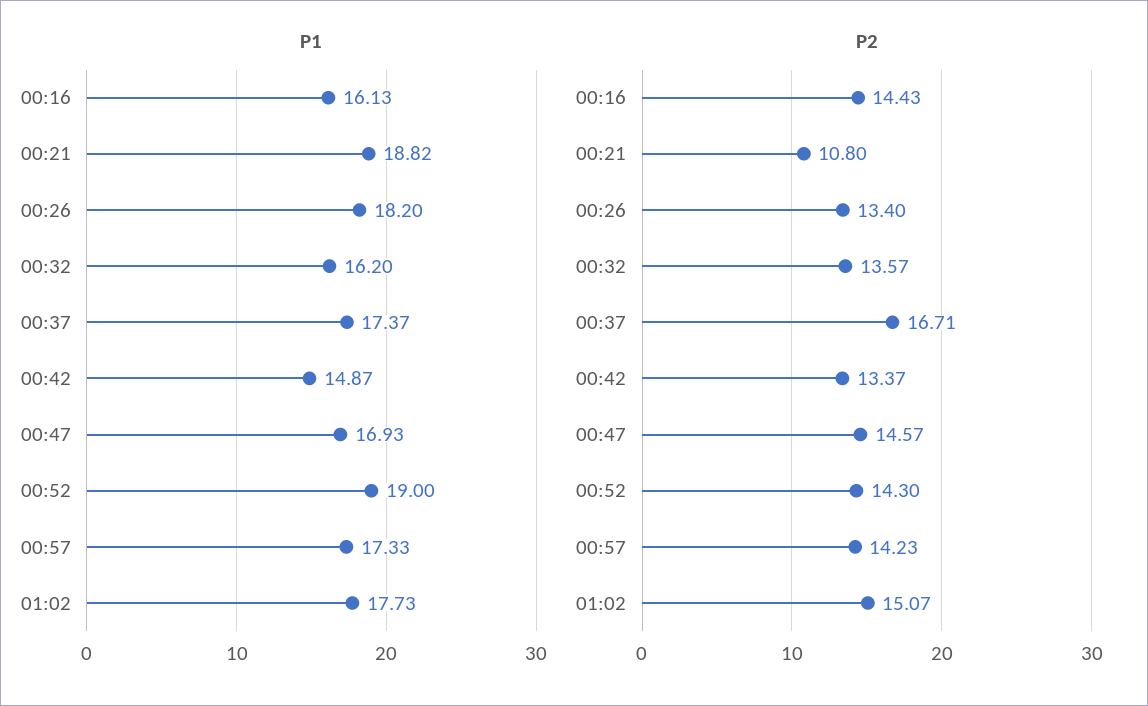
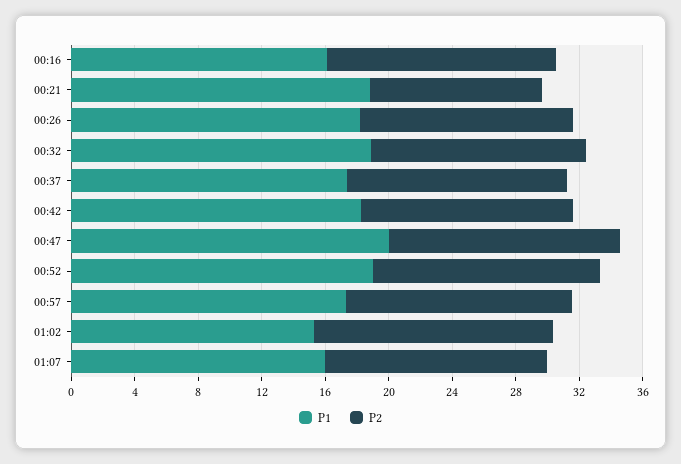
P1, 00:32: 16.2 -> 19
P1, 00:42: 14.87 -> 18
P1, 00:47: 16.93 -> 20
P1, 01:02: 17.73 -> 15
P2, 00:37: 16.71 -> 14
P1, 01:07: none -> 16
P2, 01:07: none -> 14

